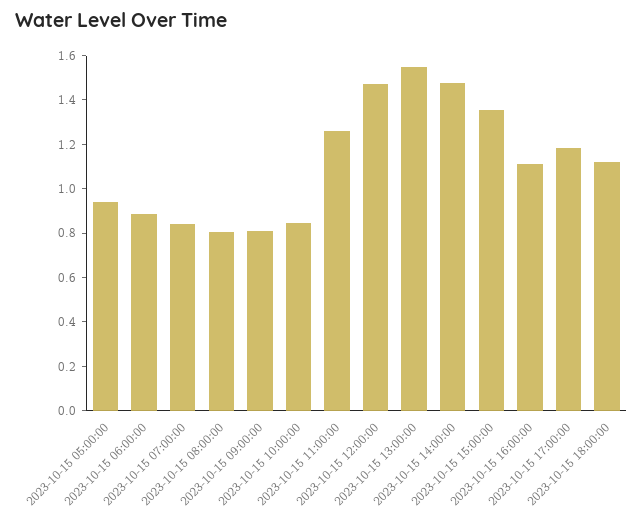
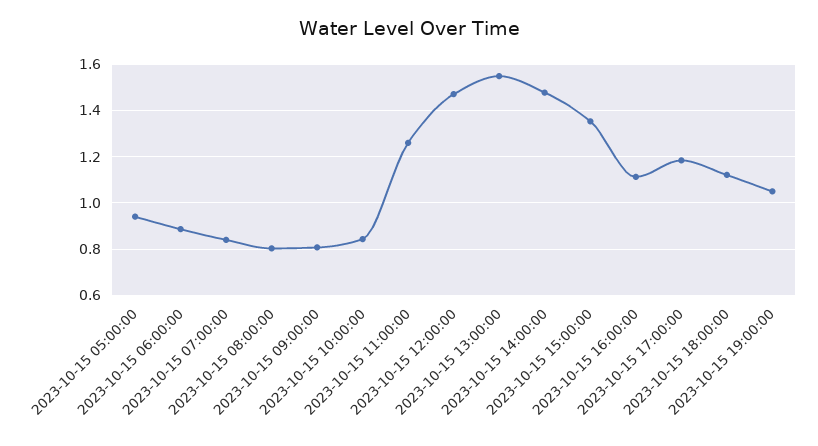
2023-10-15 19:00:00: none -> 1.05

